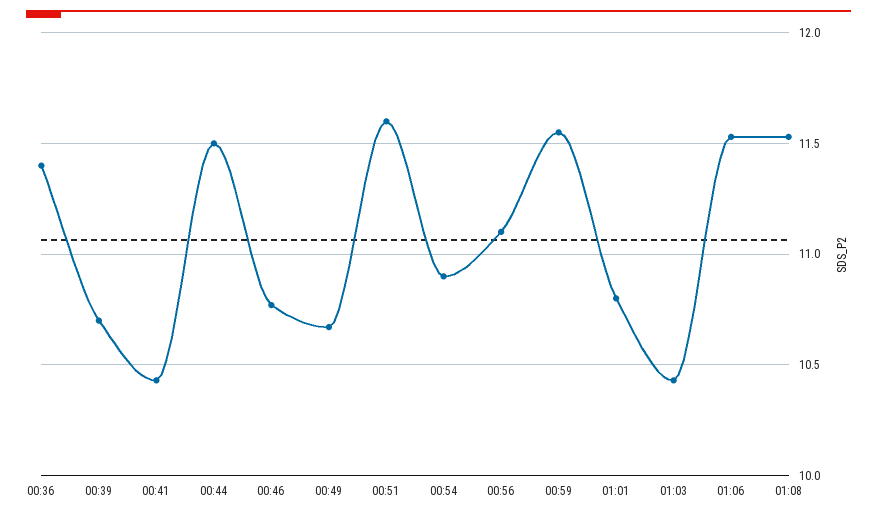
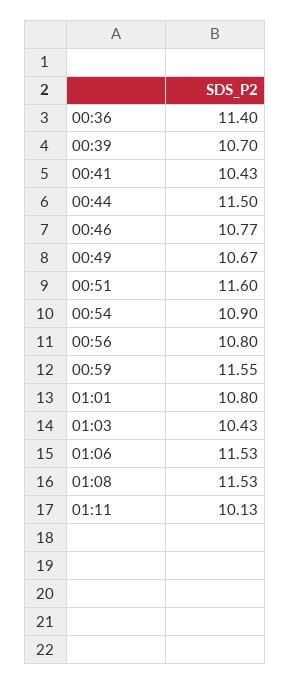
00:56: 11.1 -> 10.8
01:11: none -> 10.13

